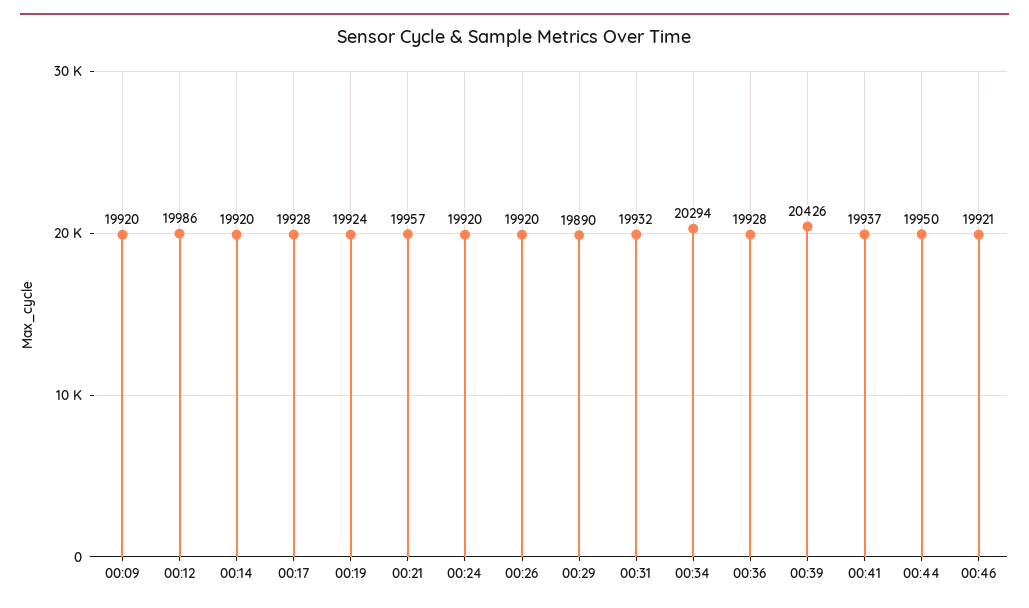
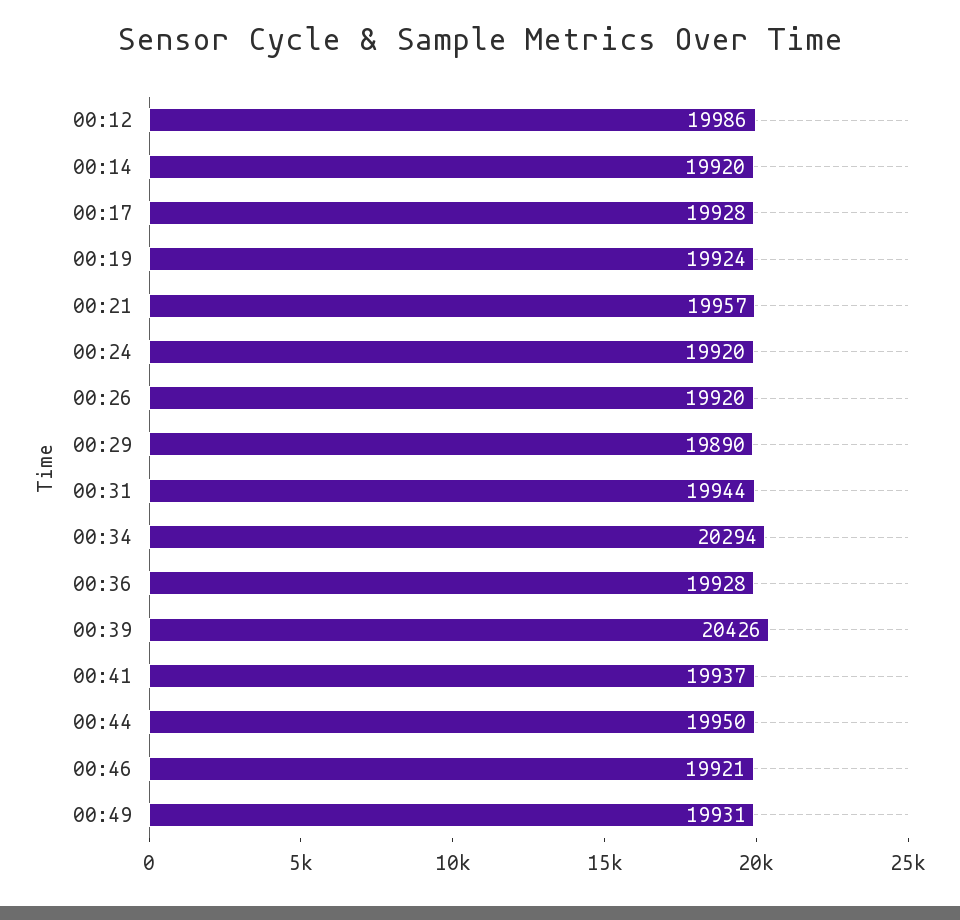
00:09: 19920 -> none
00:31: 19932 -> 19944
00:49: none -> 19931

